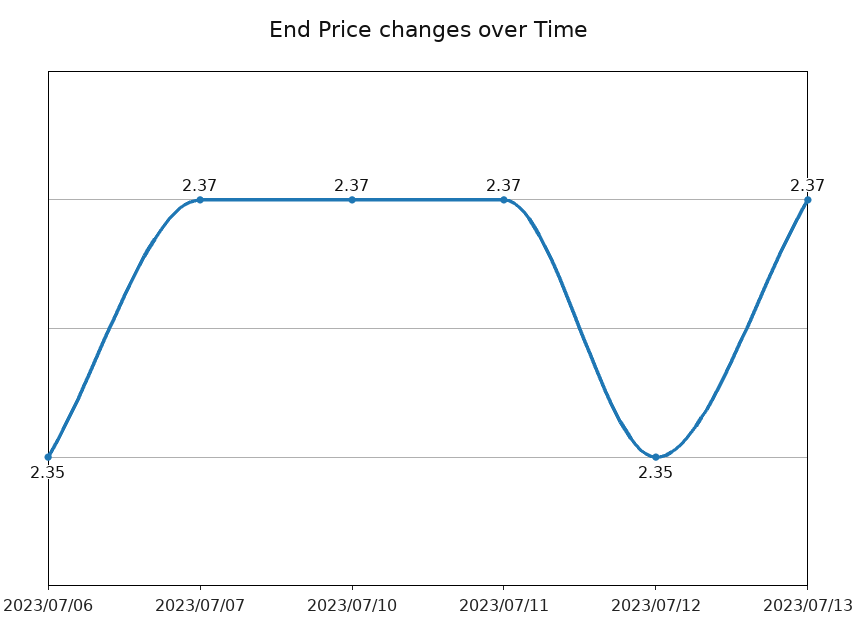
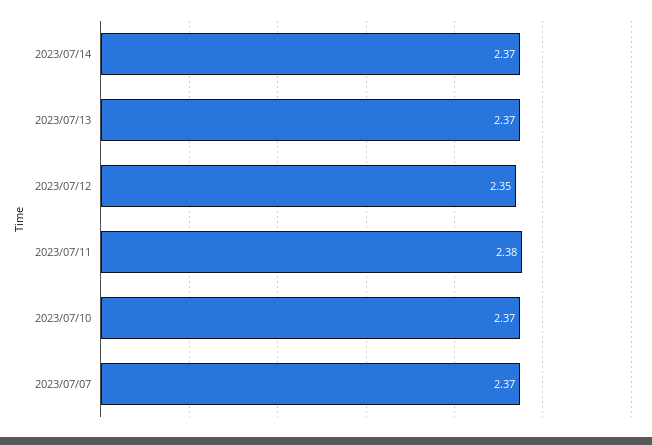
2023/07/06: 2.35 -> none
2023/07/11: 2.37 -> 2.38
2023/07/14: none -> 2.37

